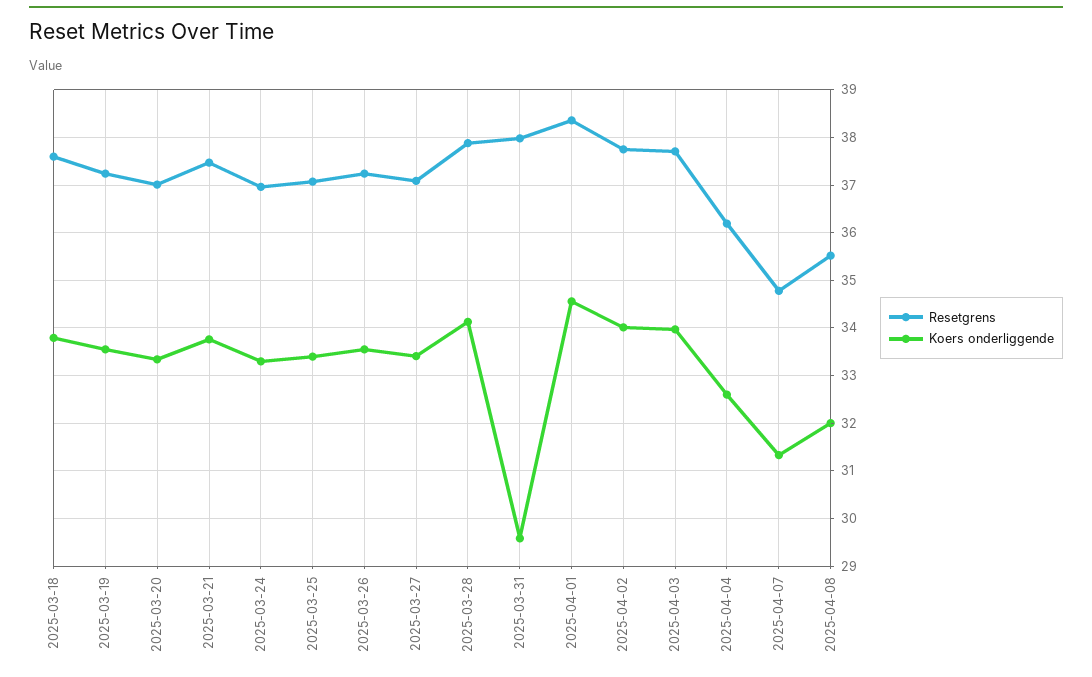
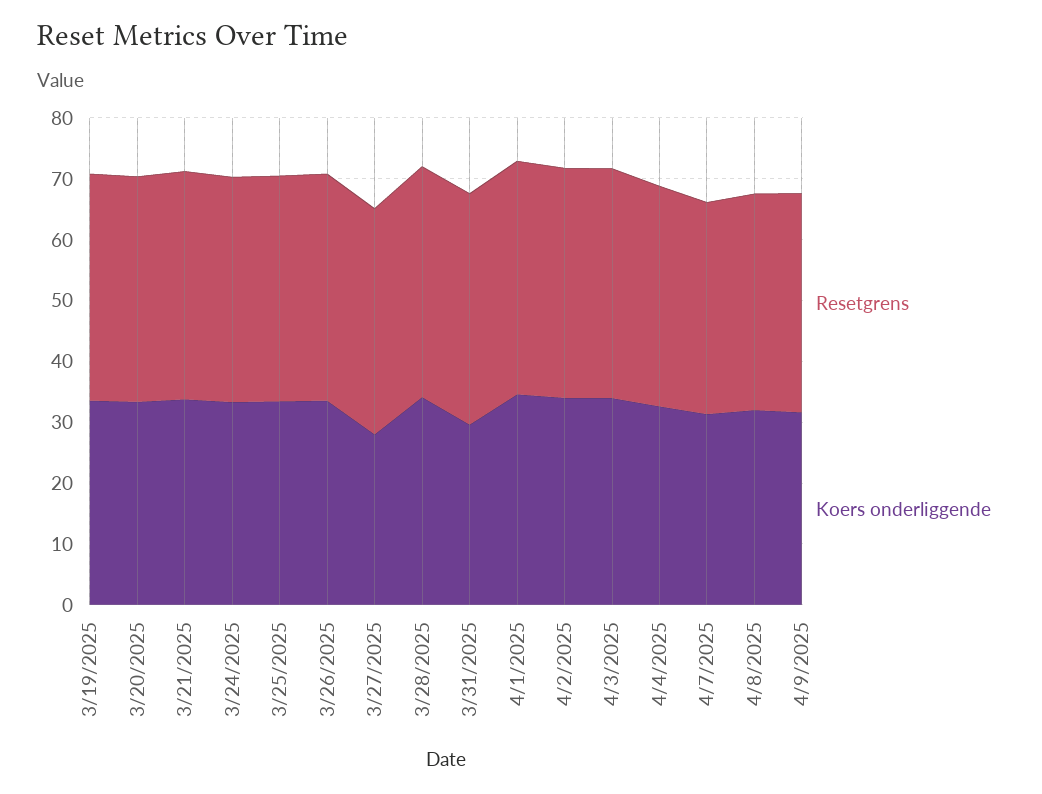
Resetgrens, 2025-03-18: 37.6 -> none
Koers onderliggende, 2025-03-18: 33.8 -> none
Koers onderliggende, 2025-03-27: 33.4 -> 28
Resetgrens, 4/9/2025: none -> 36
Koers onderliggende, 4/9/2025: none -> 32

